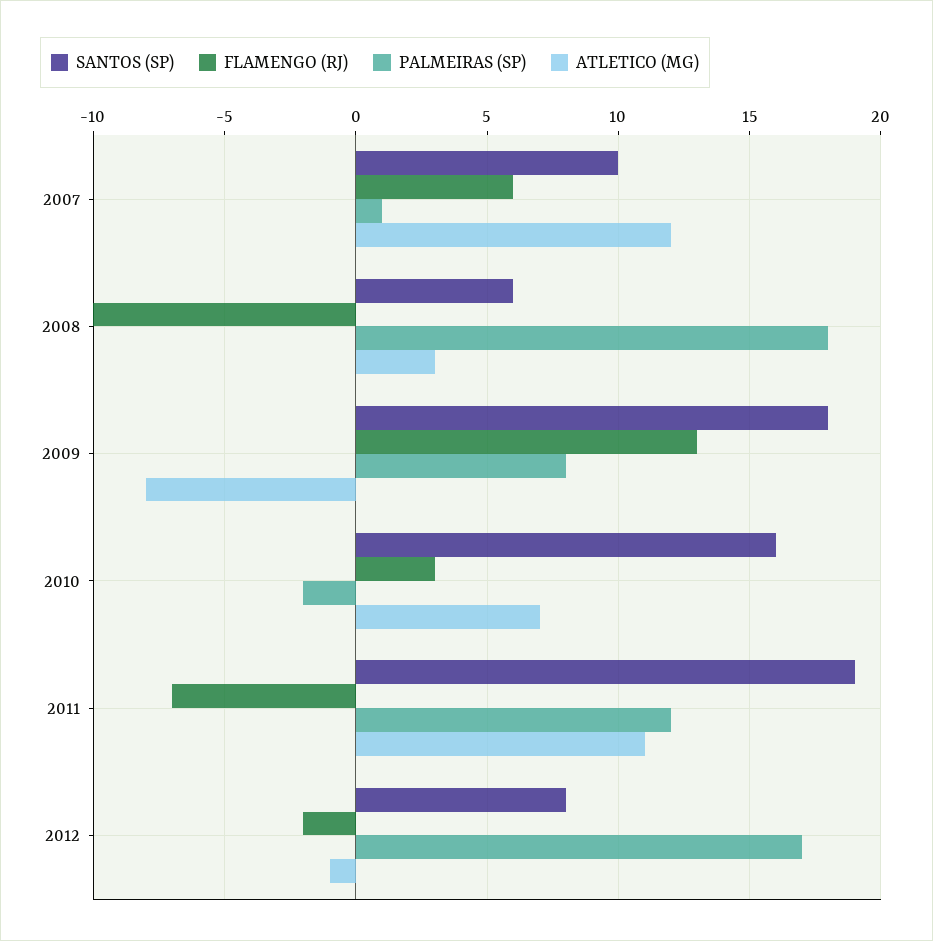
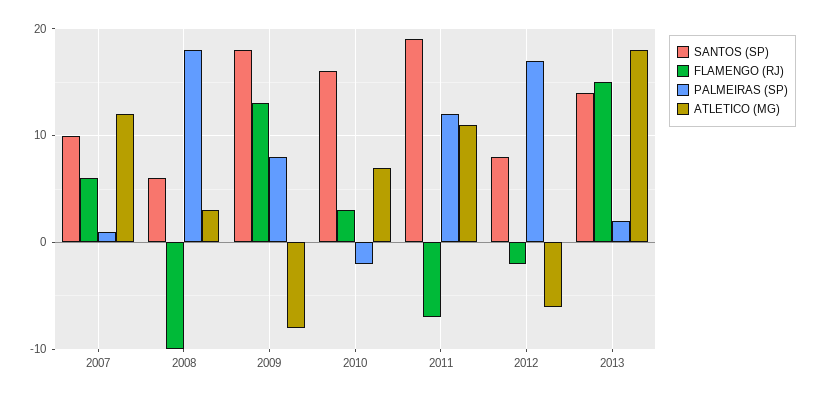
ATLETICO (MG), 2012: -1 -> -6
SANTOS (SP), 2013: none -> 14
FLAMENGO (RJ), 2013: none -> 15
PALMEIRAS (SP), 2013: none -> 2
ATLETICO (MG), 2013: none -> 18

